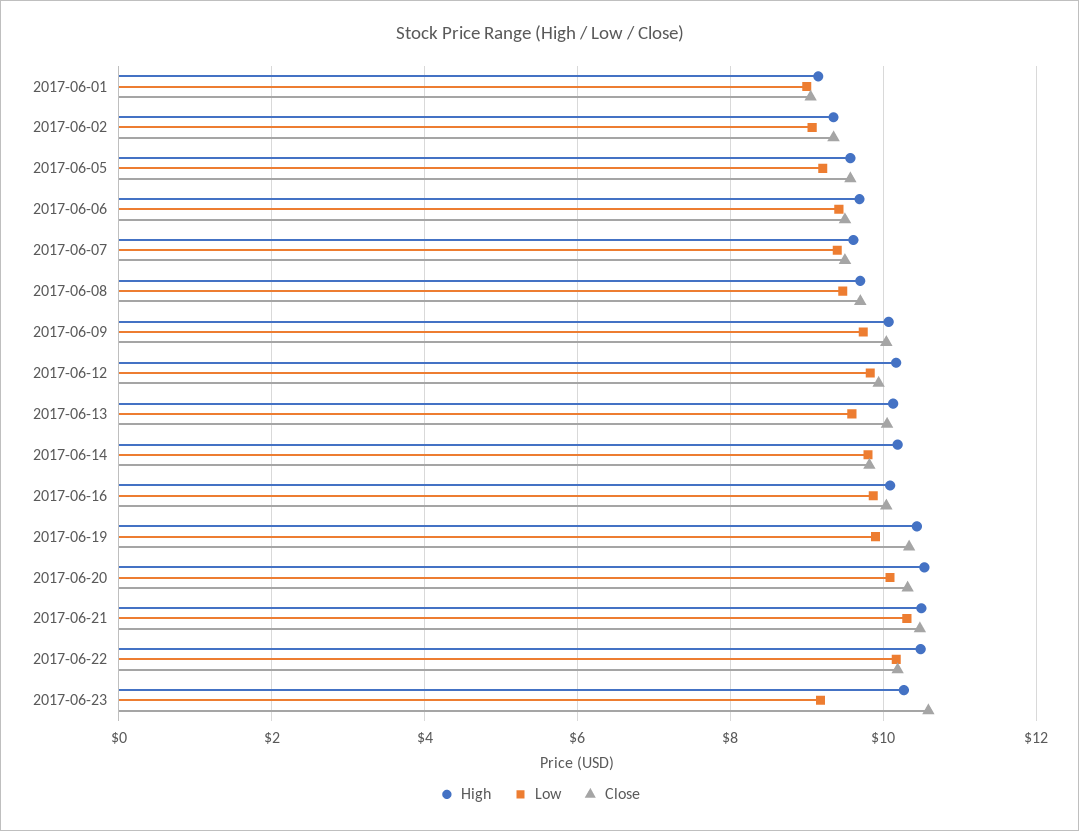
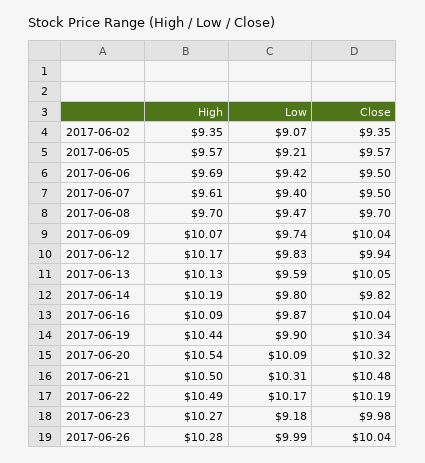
High, 2017-06-01: 9.2 -> none
Low, 2017-06-01: 9 -> none
Close, 2017-06-01: 9 -> none
Close, 2017-06-23: 10.6 -> 9.98
High, 2017-06-26: none -> 10.28
Low, 2017-06-26: none -> 9.99
Close, 2017-06-26: none -> 10.04

